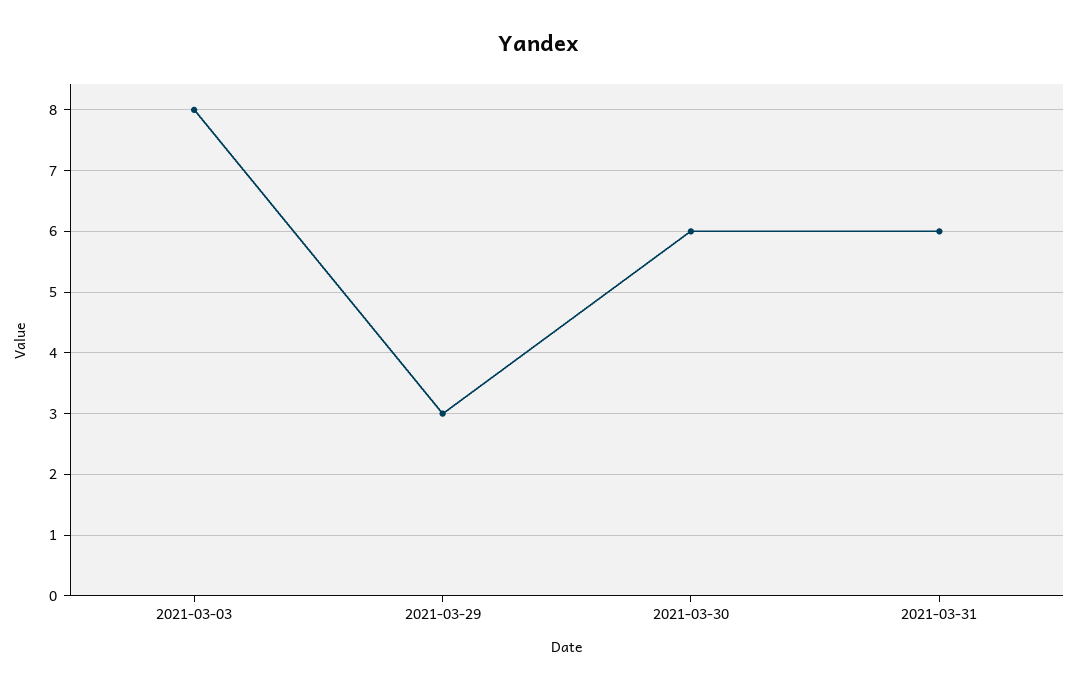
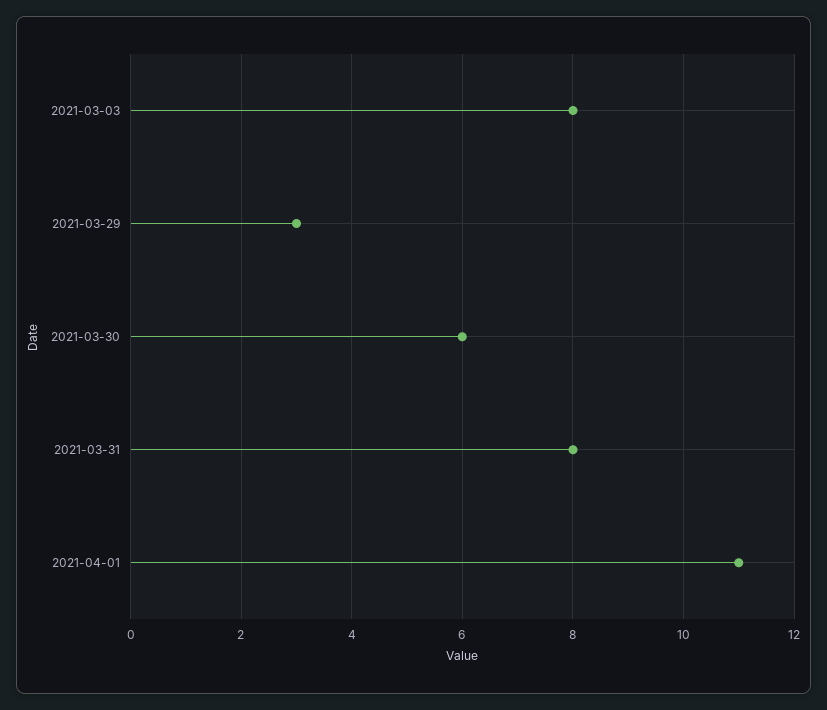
2021-03-31: 6 -> 8
2021-04-01: none -> 11

